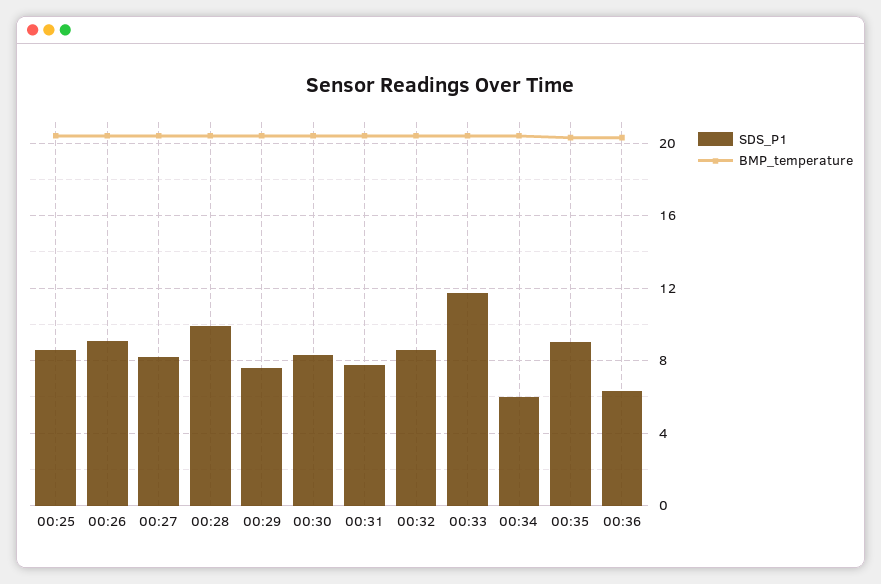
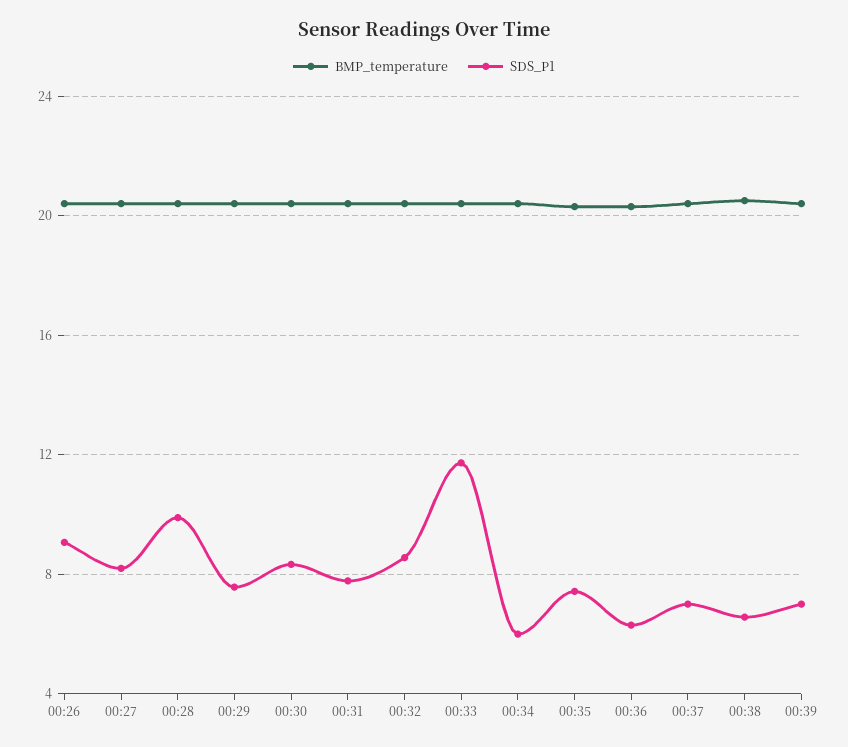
SDS_P1, 00:25: 8.5 -> none
BMP_temperature, 00:25: 20.5 -> none
SDS_P1, 00:35: 9 -> 7.5
BMP_temperature, 00:37: none -> 20.5
SDS_P1, 00:37: none -> 7
BMP_temperature, 00:38: none -> 20.5
SDS_P1, 00:38: none -> 6.5
BMP_temperature, 00:39: none -> 20.5
SDS_P1, 00:39: none -> 7

